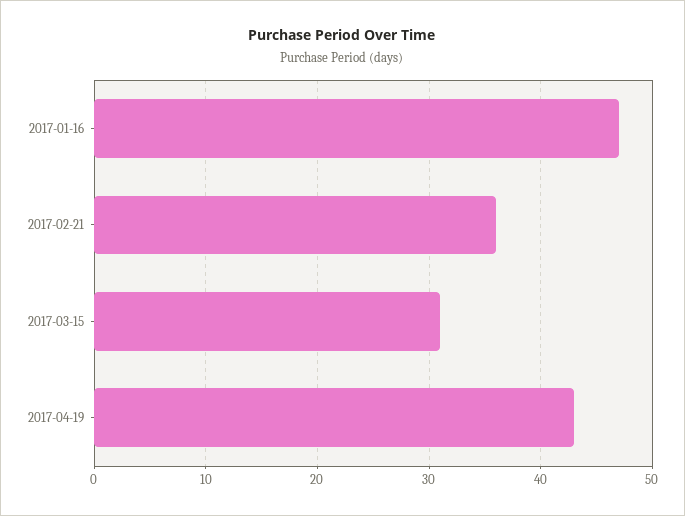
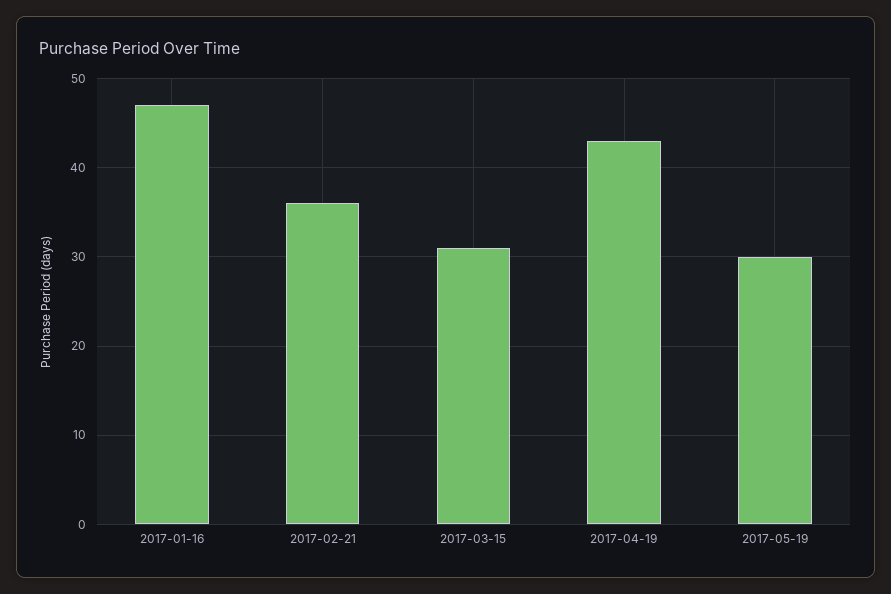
2017-05-19: none -> 30

